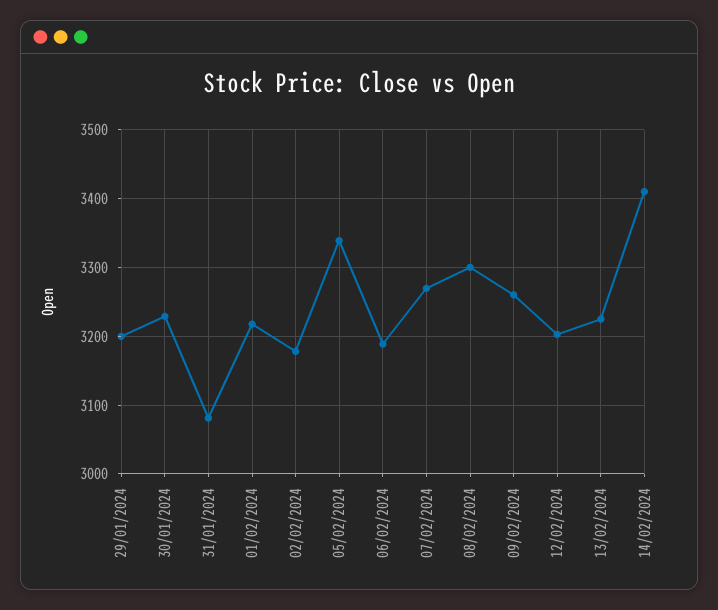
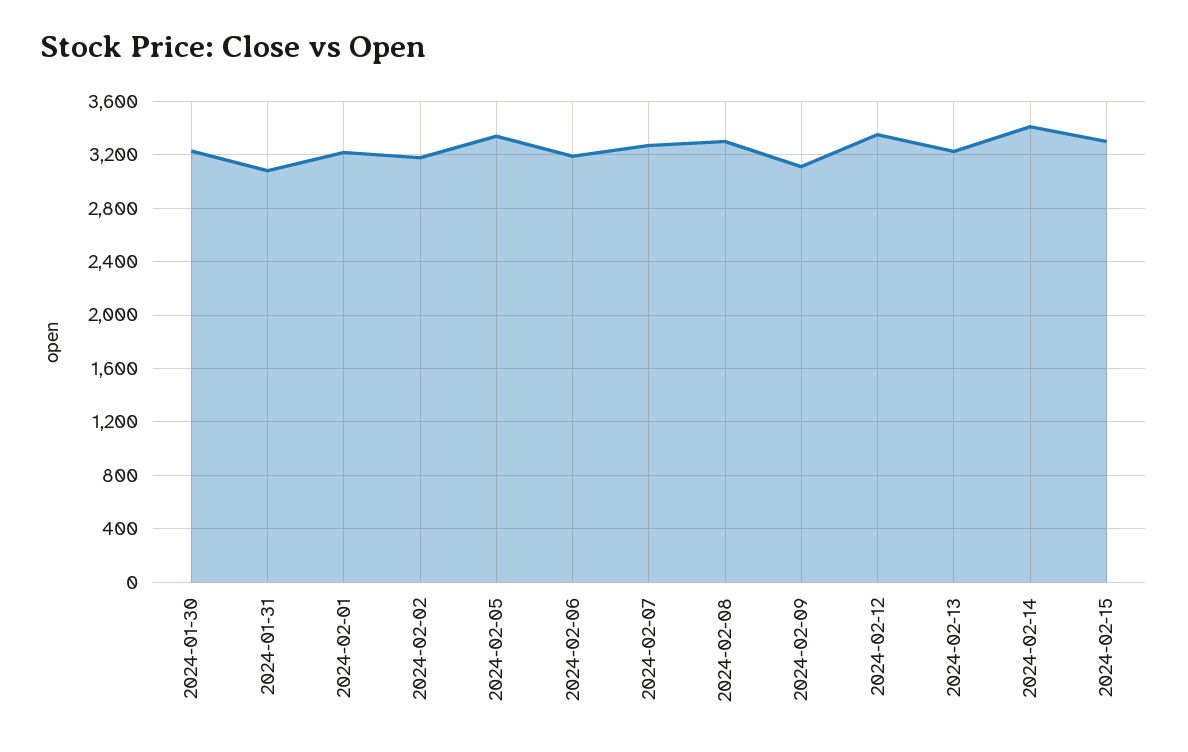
29/01/2024: 3200 -> none
09/02/2024: 3260 -> 3100
12/02/2024: 3200 -> 3350
2024-02-15: none -> 3300

